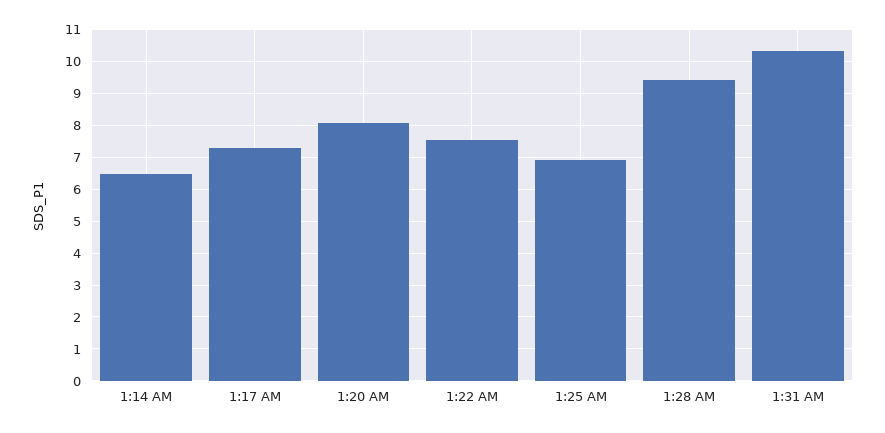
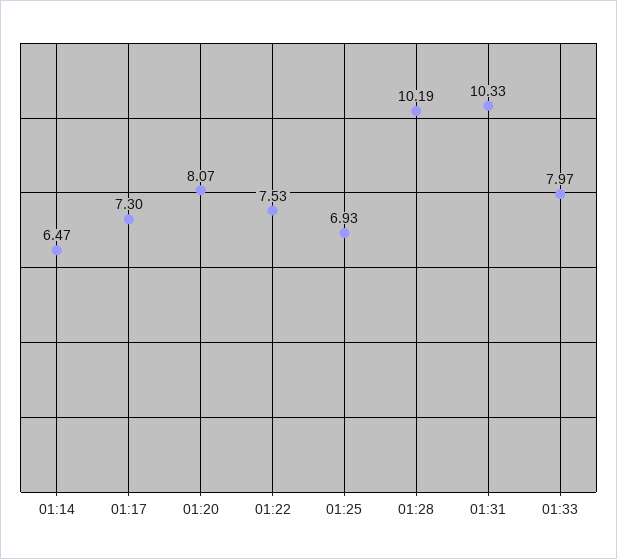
1:28 AM: 9.4 -> 10.19
01:33: none -> 7.97

